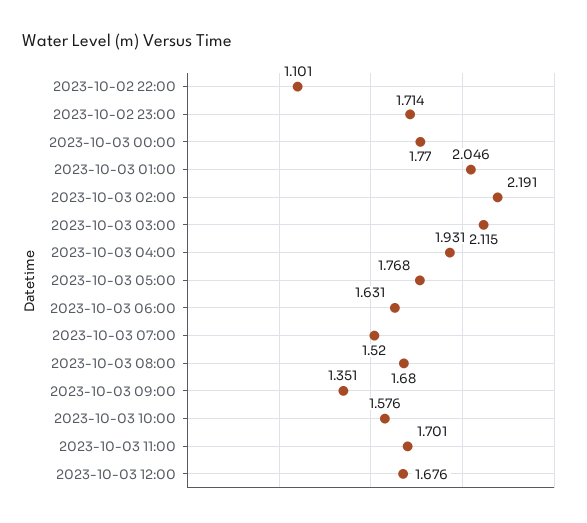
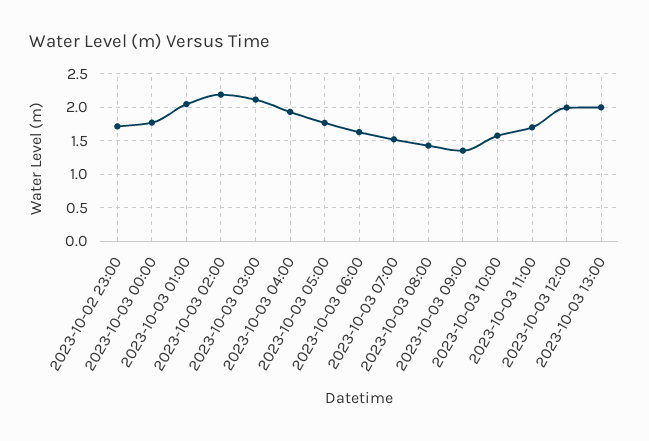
2023-10-02 22:00: 1.101 -> none
2023-10-03 08:00: 1.68 -> 1.4
2023-10-03 12:00: 1.676 -> 2
2023-10-03 13:00: none -> 2

